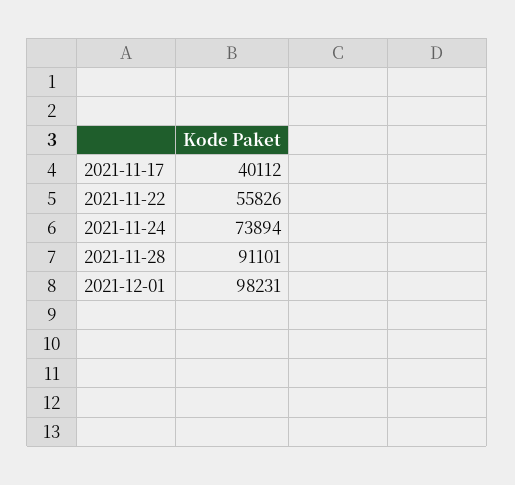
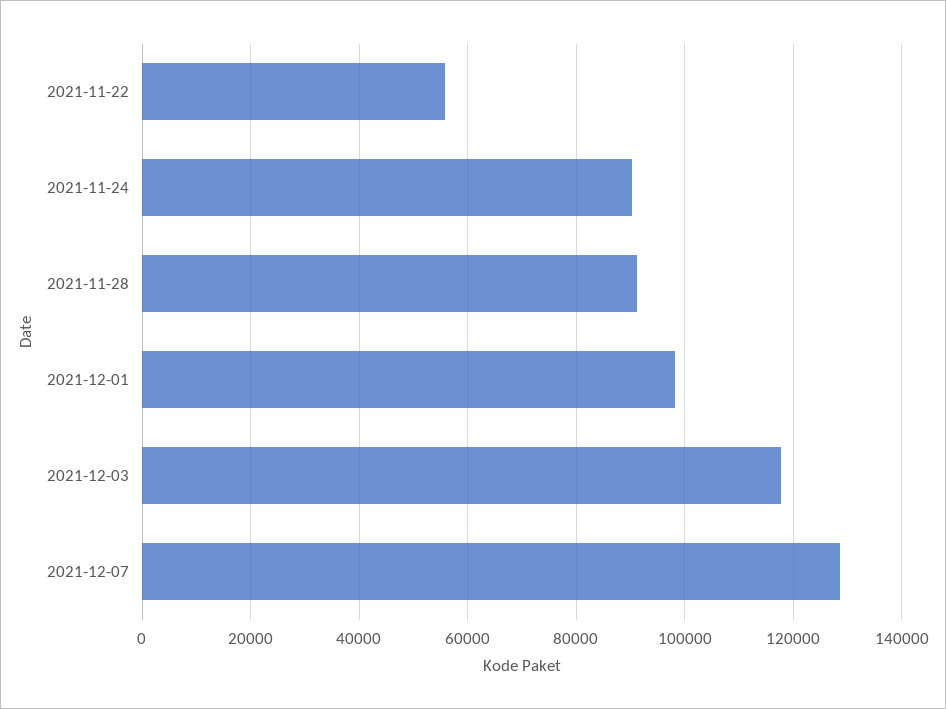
2021-11-17: 40112 -> none
2021-11-24: 73894 -> 90000
2021-12-03: none -> 118000
2021-12-07: none -> 128000

